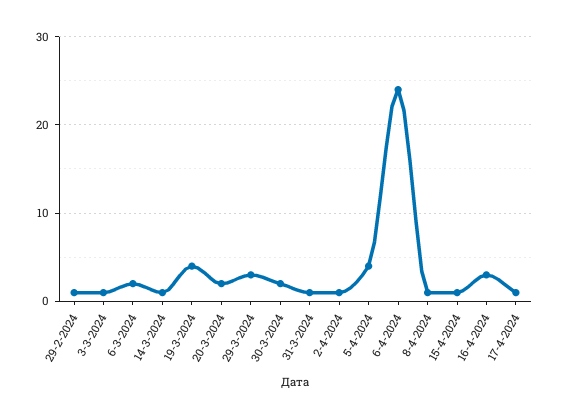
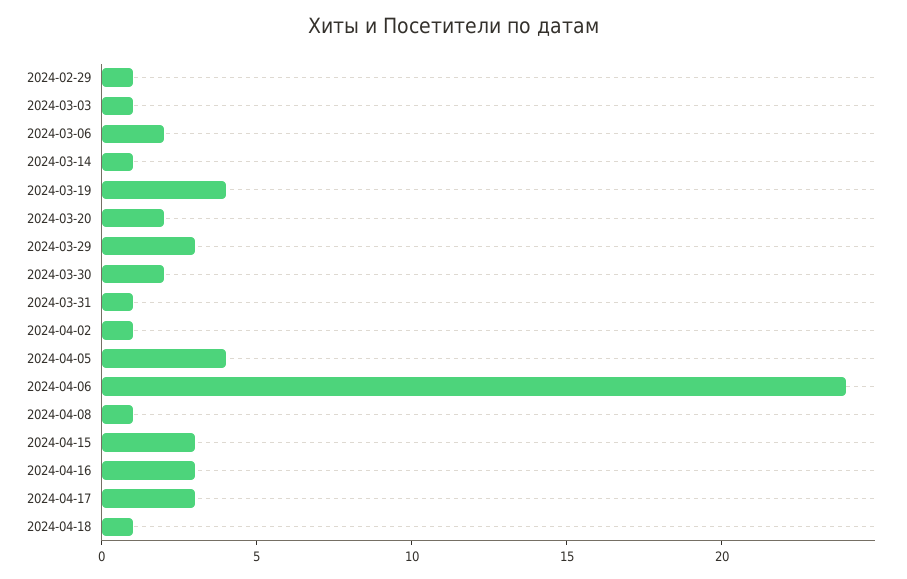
15-4-2024: 1 -> 3
17-4-2024: 1 -> 3
2024-04-18: none -> 1

